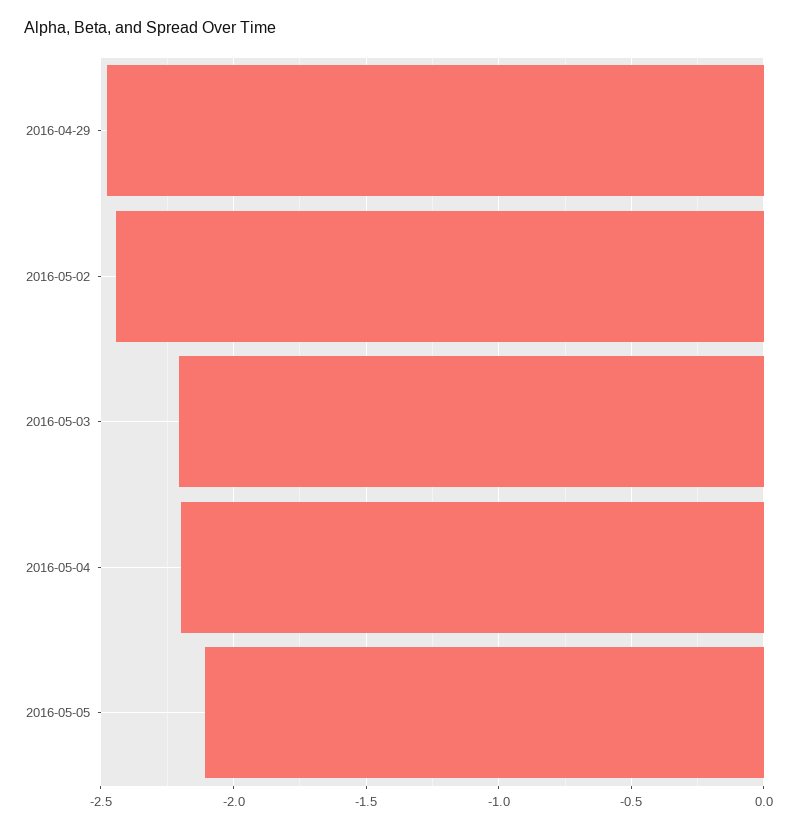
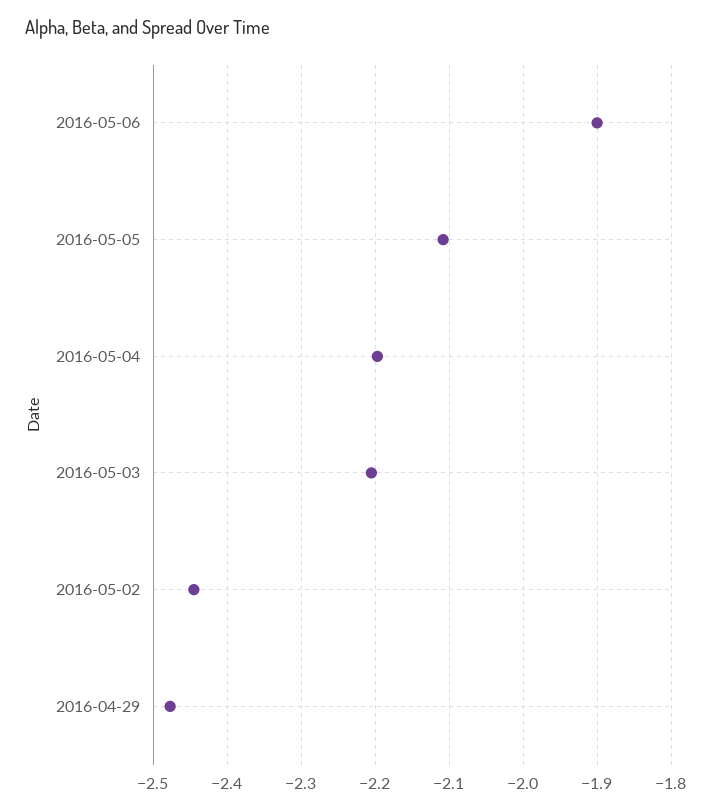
2016-05-06: none -> -1.9

